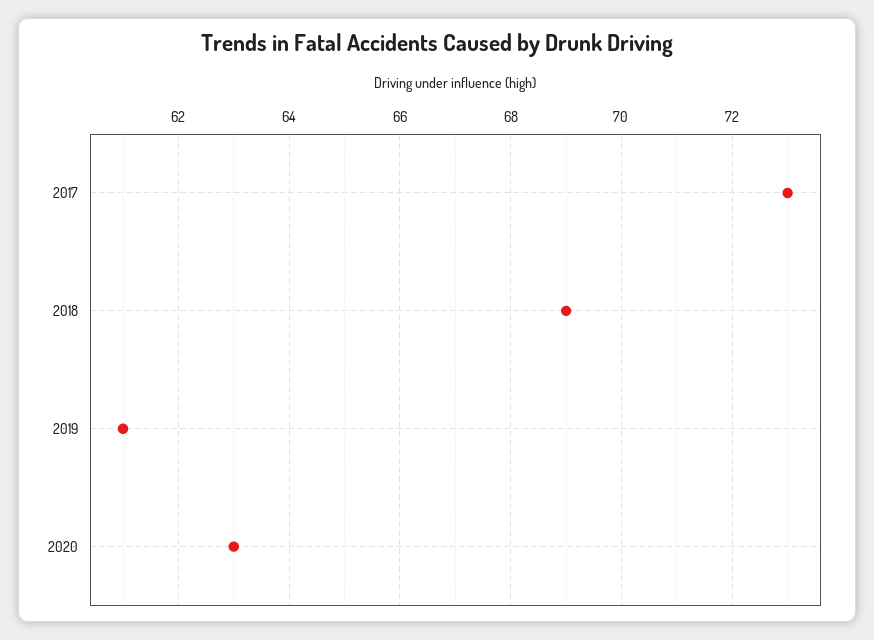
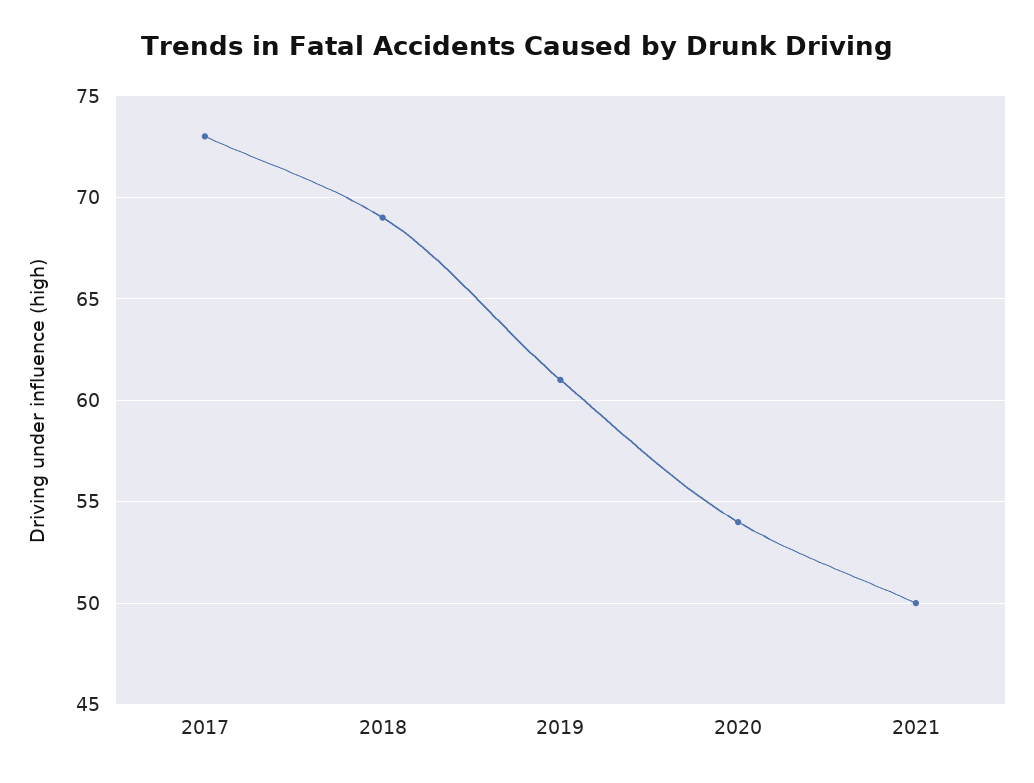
2020: 63 -> 54
2021: none -> 50

